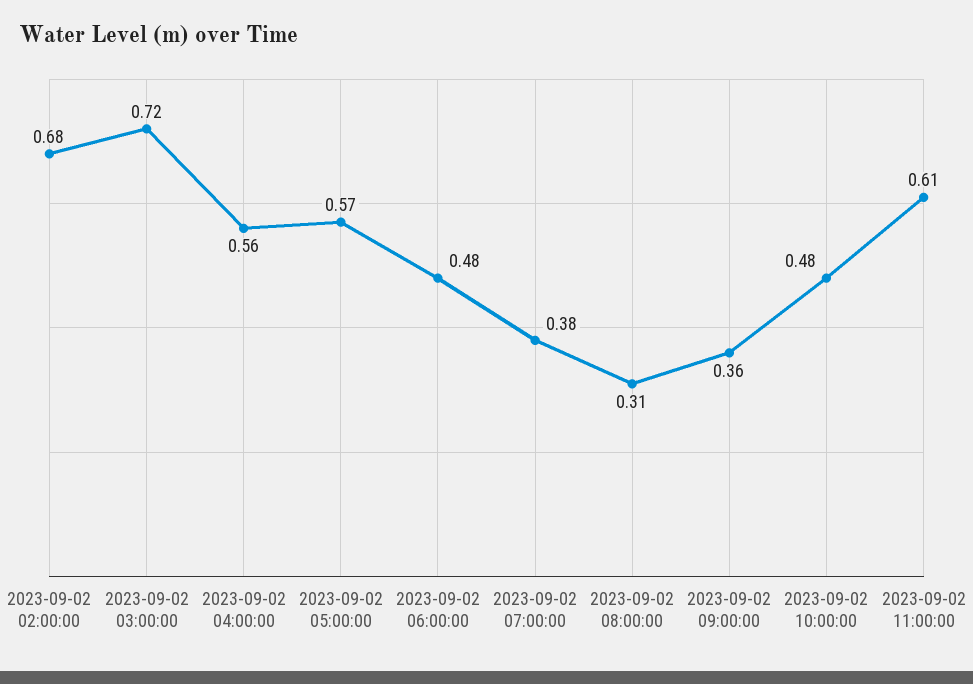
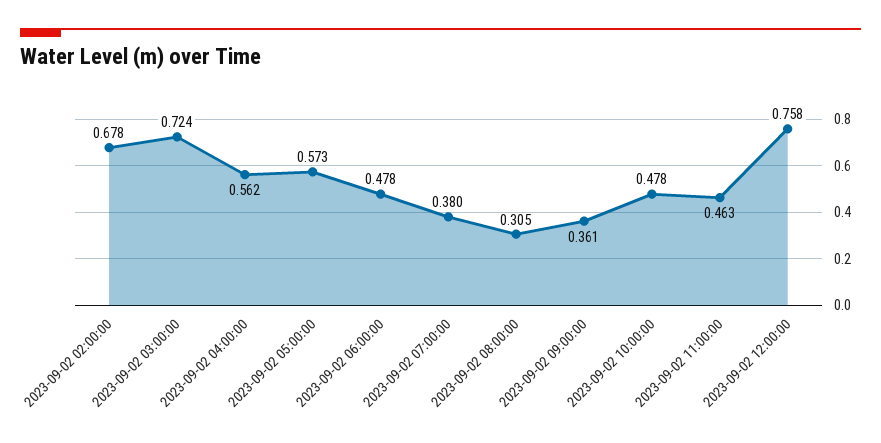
2023-09-02 11:00:00: 0.61 -> 0.463
2023-09-02 12:00:00: none -> 0.758

